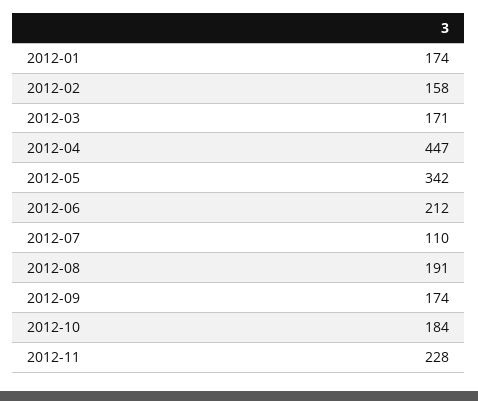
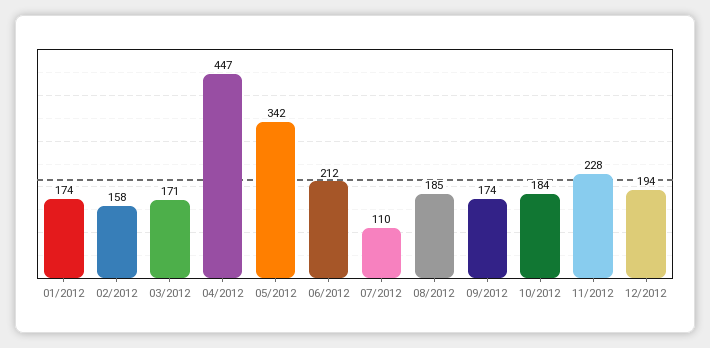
2012-08: 191 -> 185
12/2012: none -> 194

